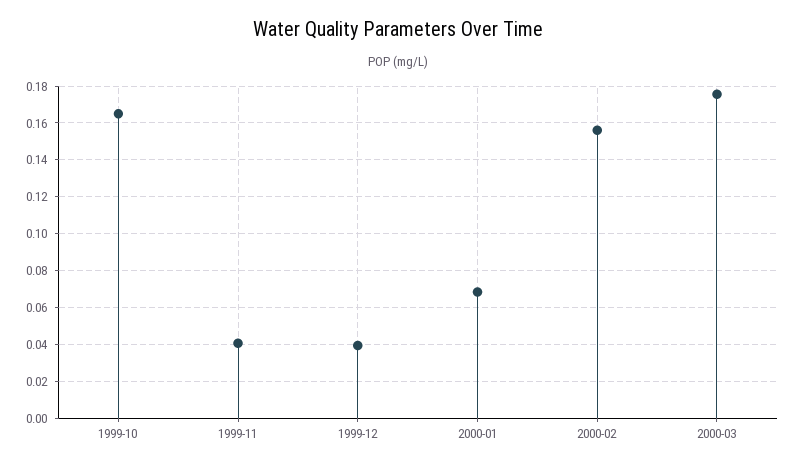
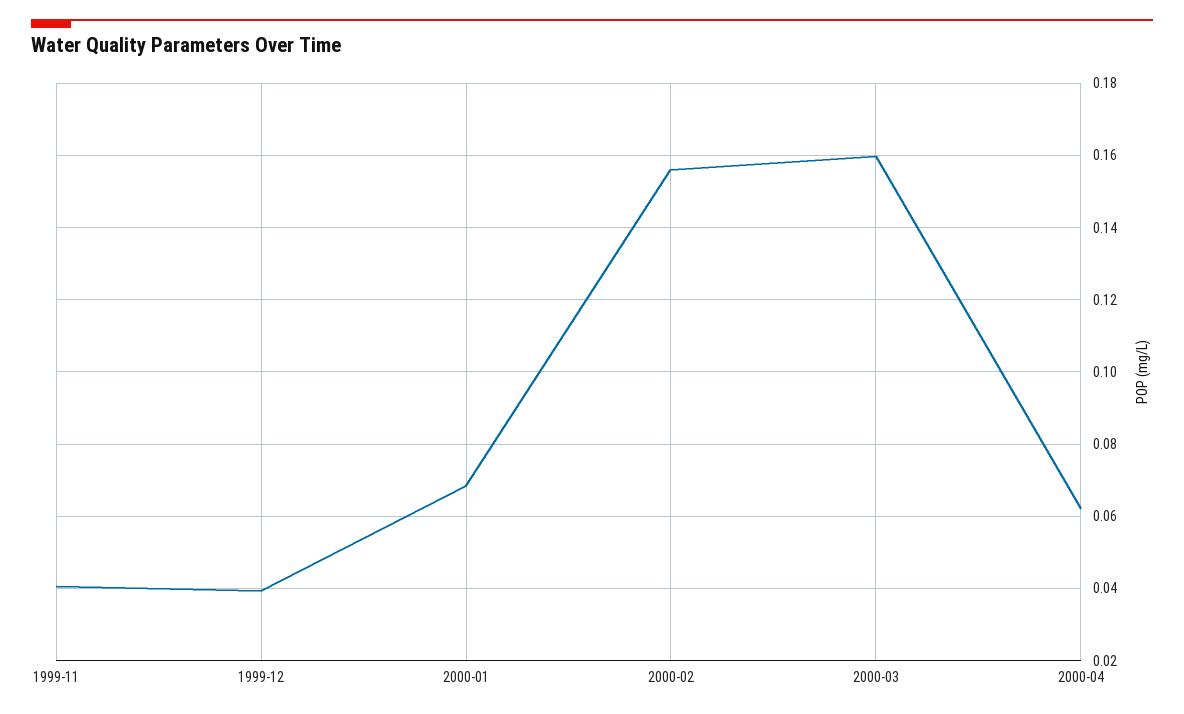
1999-10: 0.165 -> none
2000-03: 0.175 -> 0.16
2000-04: none -> 0.062

